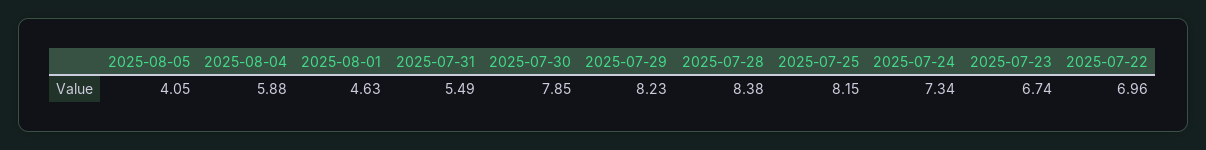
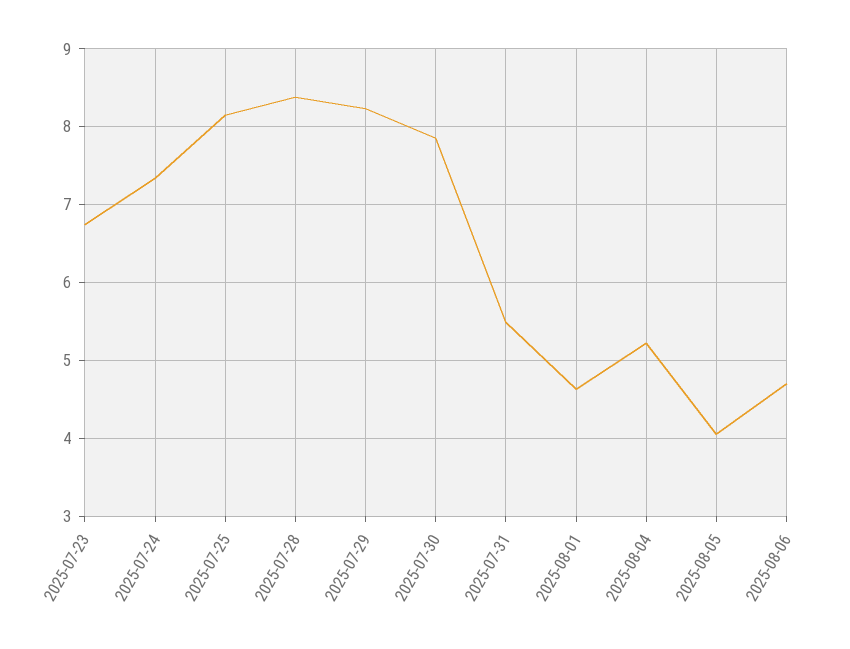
2025-08-04: 5.88 -> 5.2
2025-07-22: 6.96 -> none
2025-08-06: none -> 4.7

